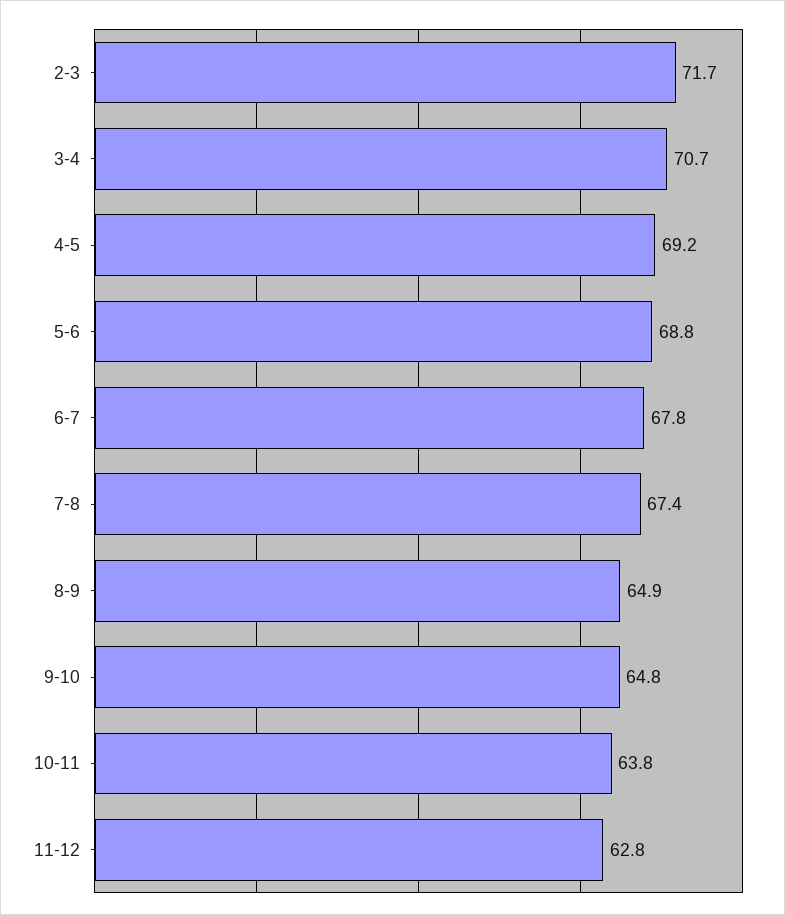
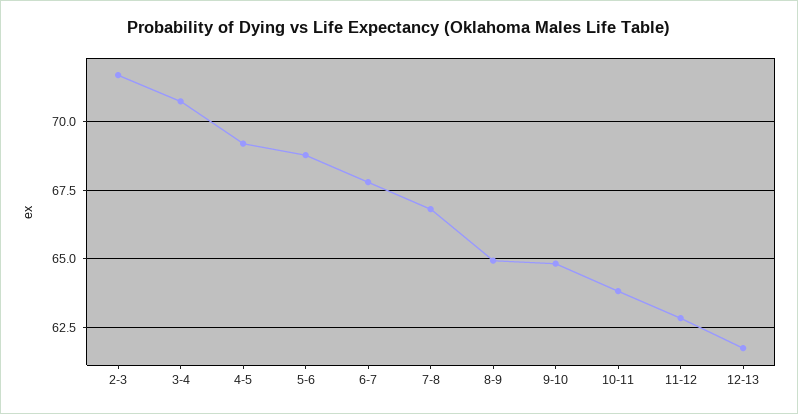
7-8: 67.4 -> 66.75
12-13: none -> 61.75

